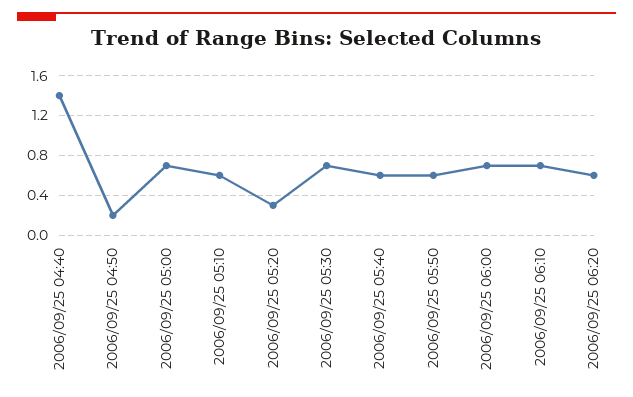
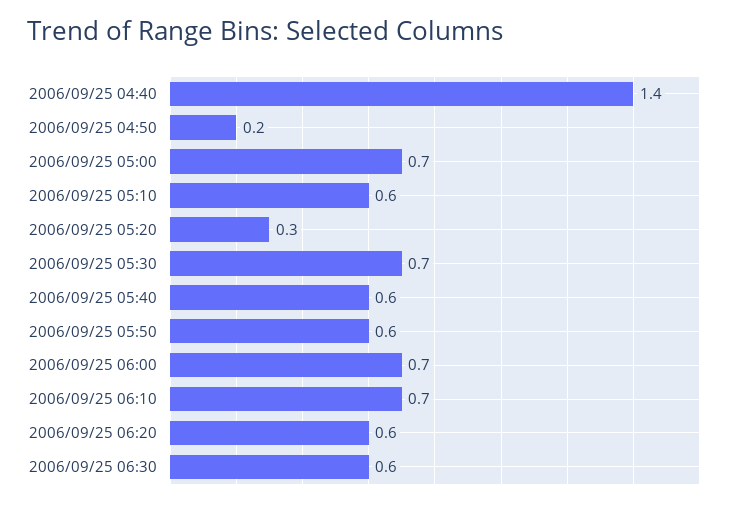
2006/09/25 06:30: none -> 0.6

